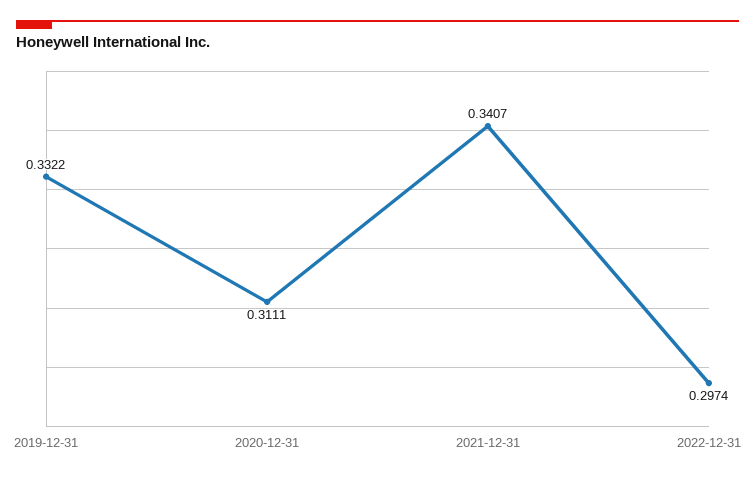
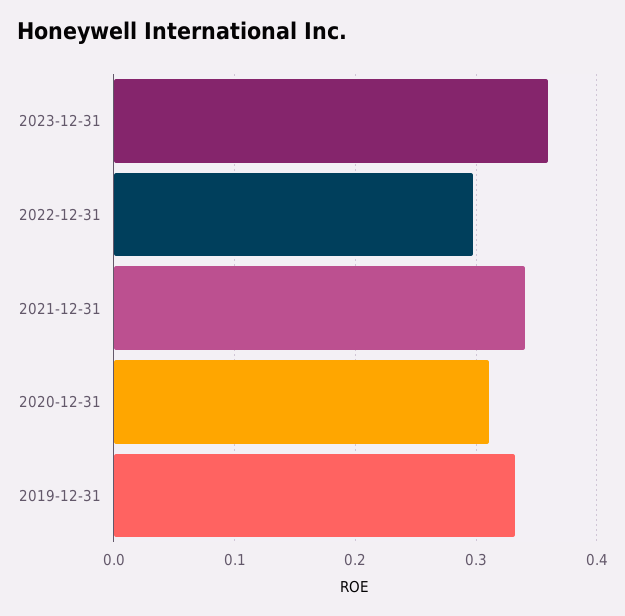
2023-12-31: none -> 0.36

